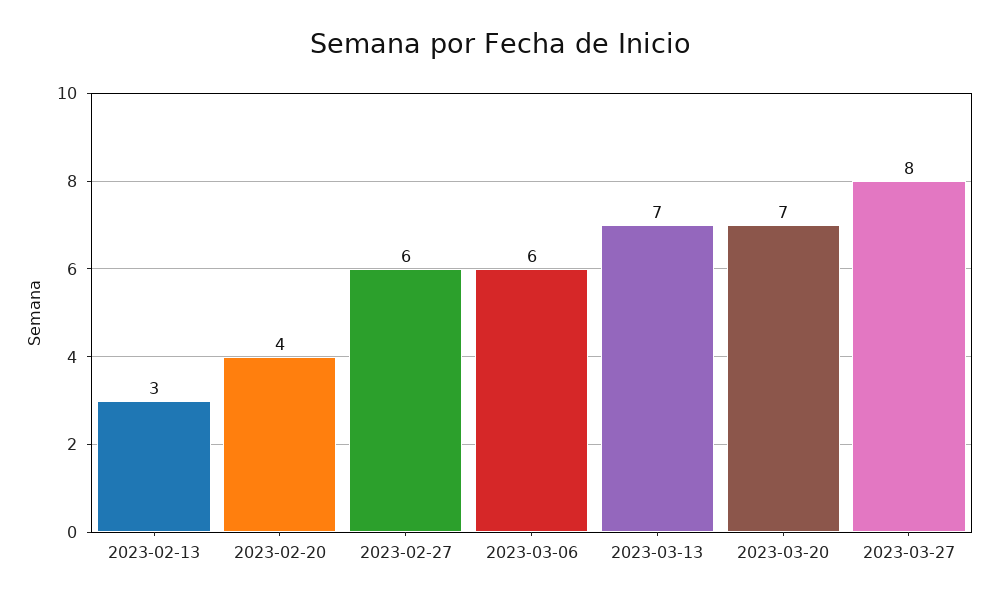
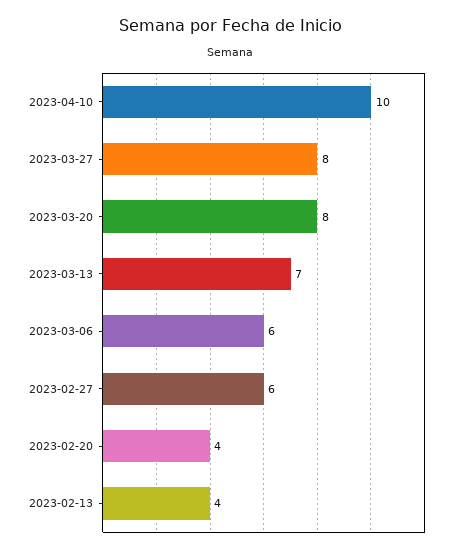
2023-02-13: 3 -> 4
2023-03-20: 7 -> 8
2023-04-10: none -> 10

